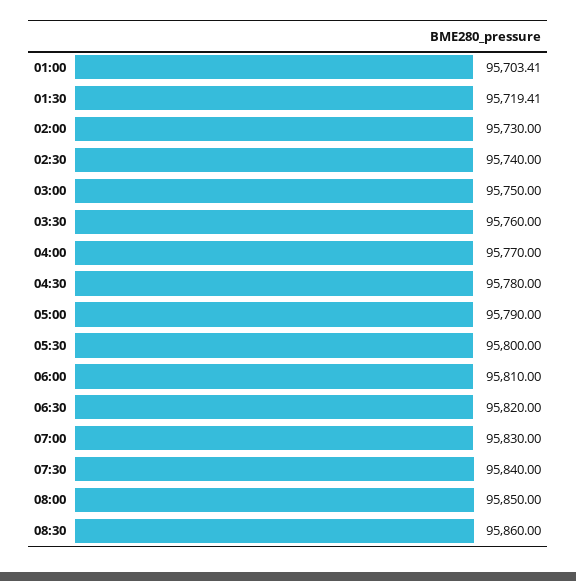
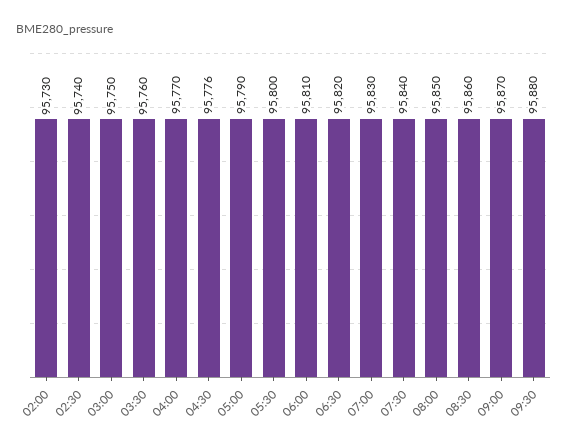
01:00: 95703.41 -> none
01:30: 95719.41 -> none
04:30: 95780 -> 95776
09:00: none -> 95870
09:30: none -> 95880

